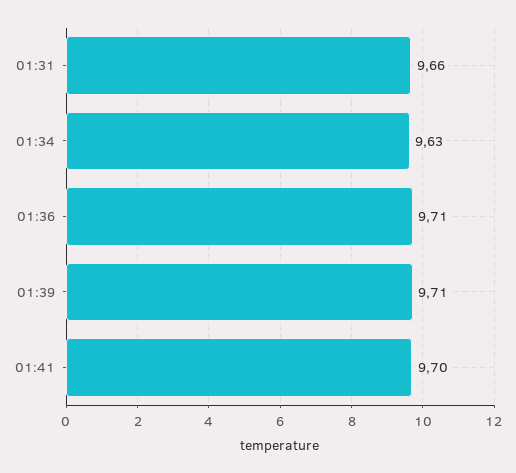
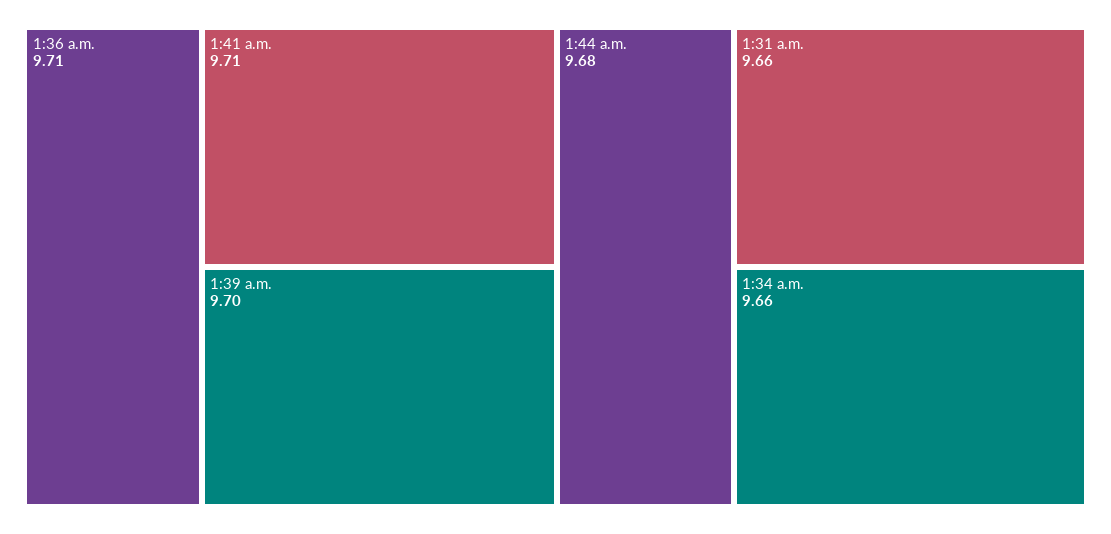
01:34: 9.63 -> 9.66
01:39: 9.71 -> 9.7
01:41: 9.7 -> 9.71
1:44 a.m.: none -> 9.68

